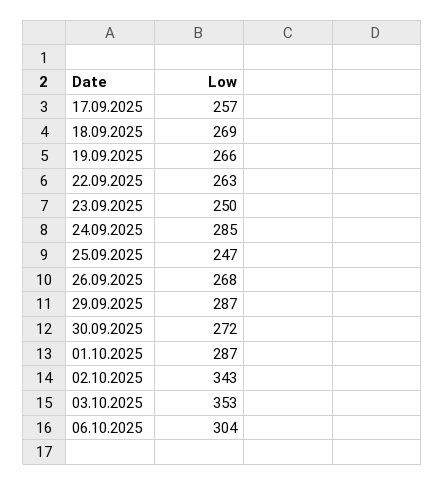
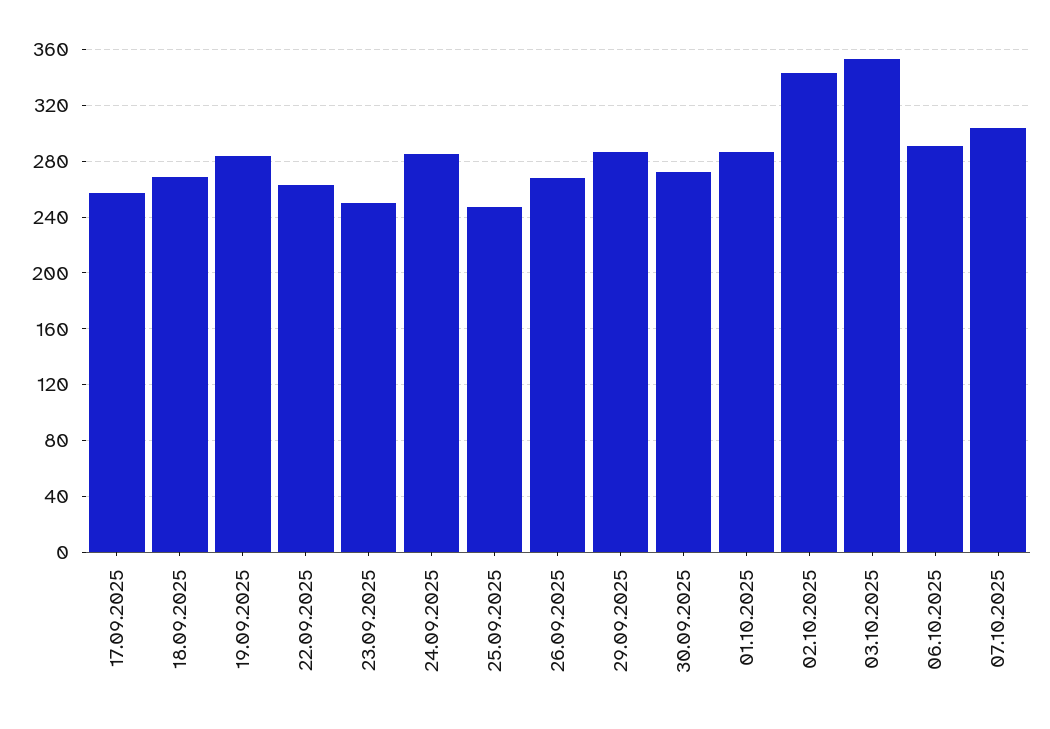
19.09.2025: 266 -> 285
06.10.2025: 304 -> 290
07.10.2025: none -> 305

